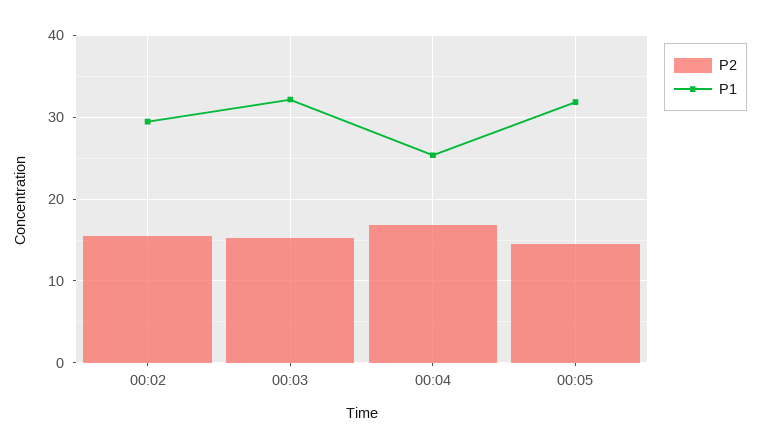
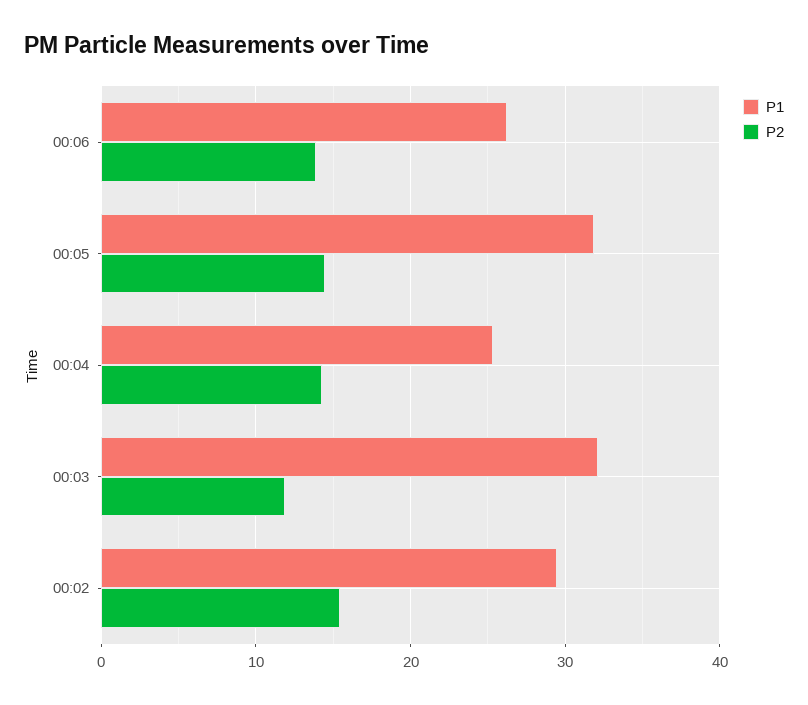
P2, 00:03: 15 -> 12
P2, 00:04: 17 -> 14
P1, 00:06: none -> 26
P2, 00:06: none -> 14

